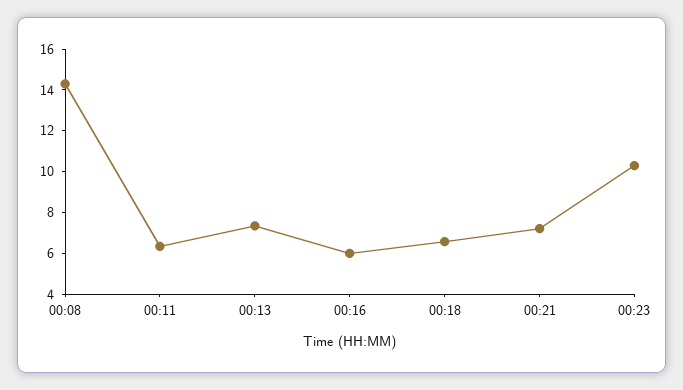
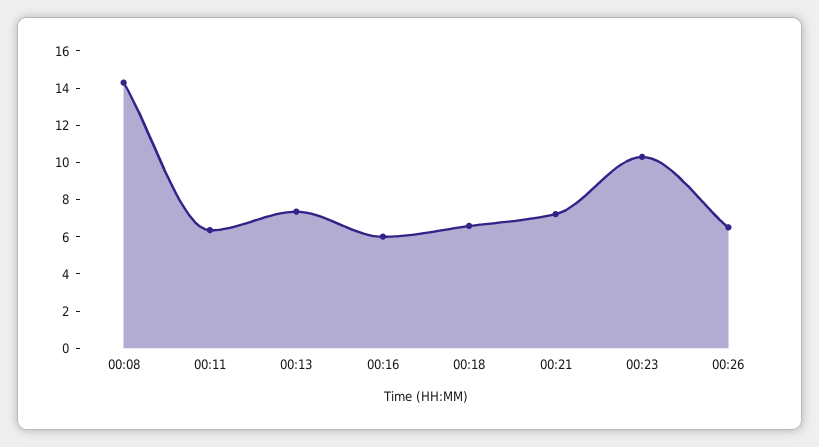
00:26: none -> 6.5

